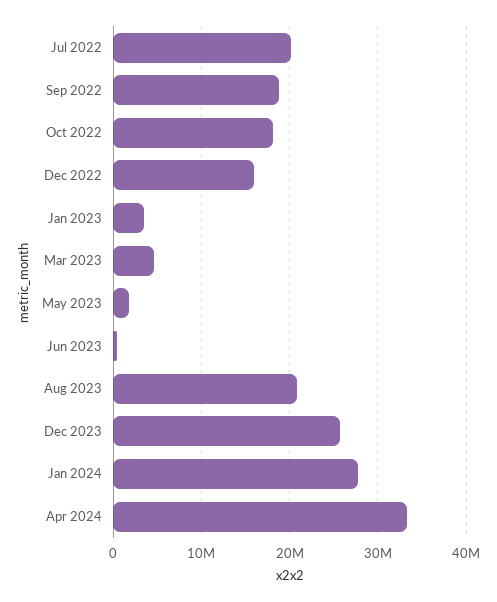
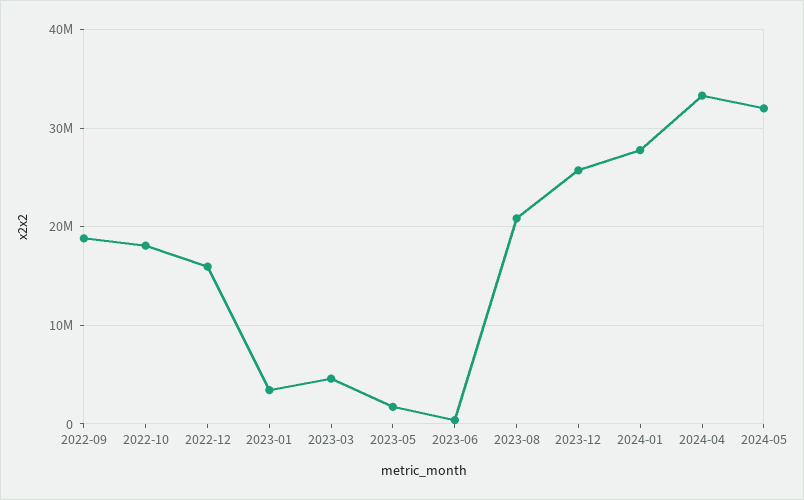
Jul 2022: 20000000 -> none
2024-05: none -> 32000000

